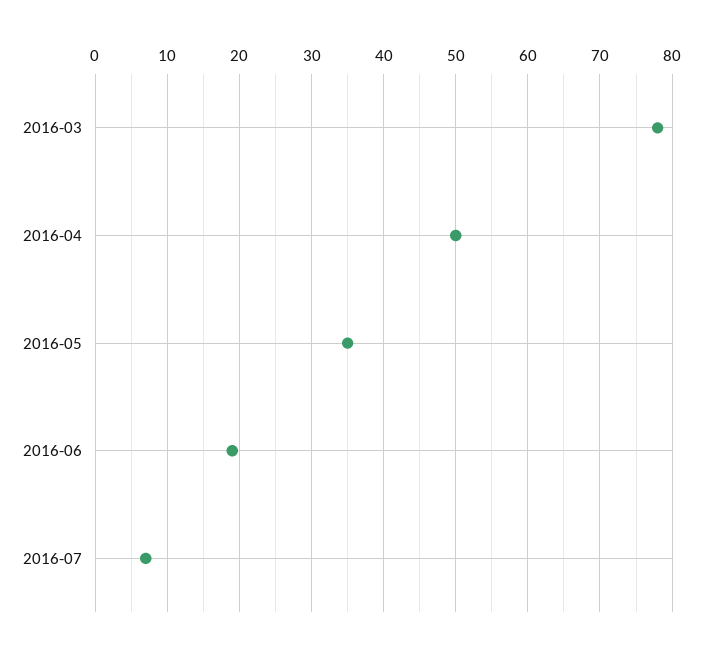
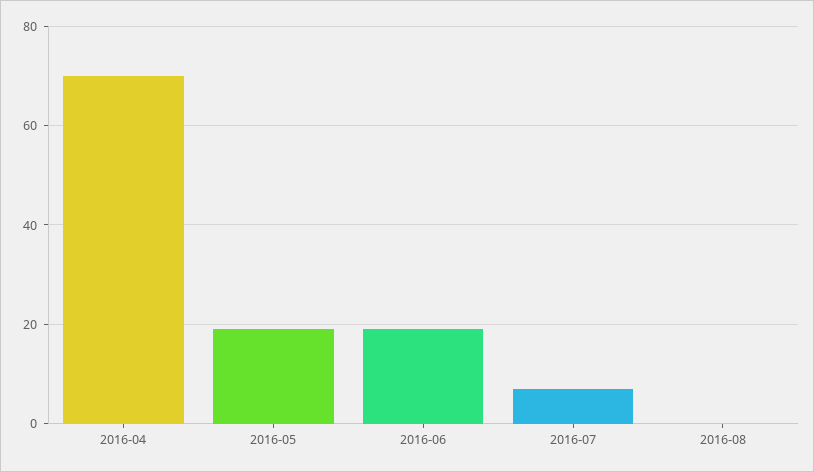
2016-03: 78 -> none
2016-04: 50 -> 70
2016-05: 35 -> 20
2016-08: none -> 0

